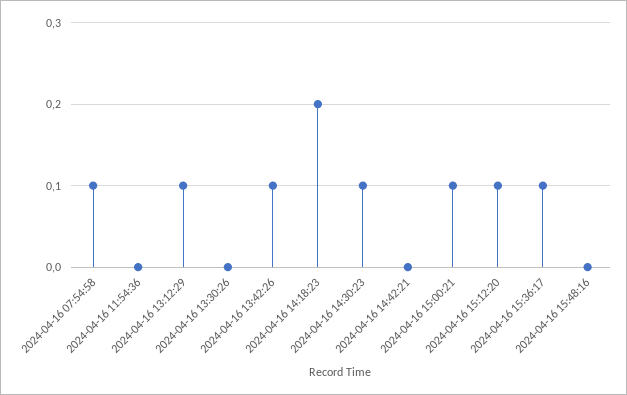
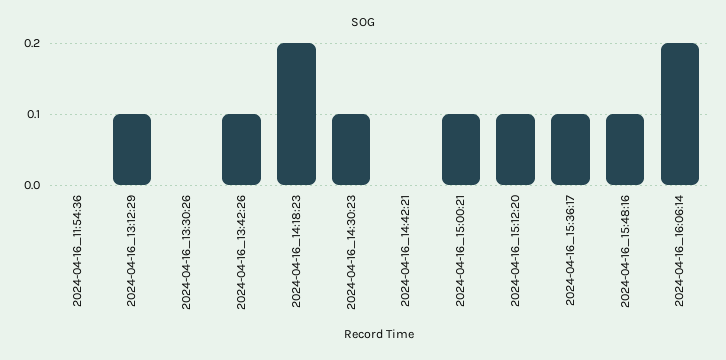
2024-04-16 07:54:58: 0.1 -> none
2024-04-16 15:48:16: 0 -> 0.1
2024-04-16_16:06:14: none -> 0.2

